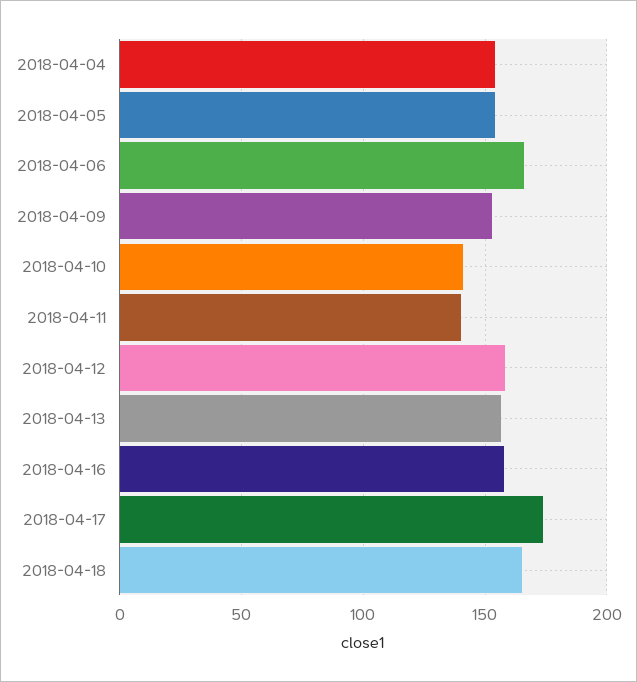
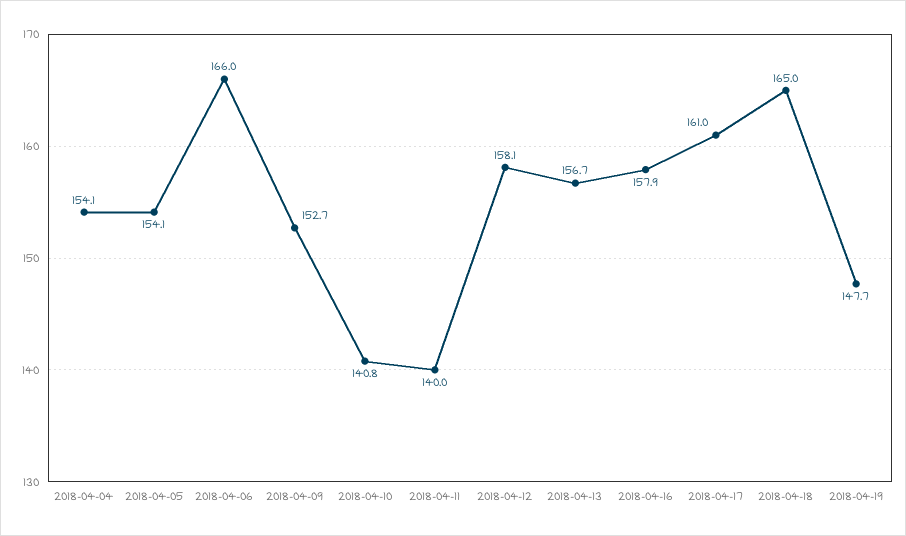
2018-04-17: 175 -> 161
2018-04-19: none -> 147.7

